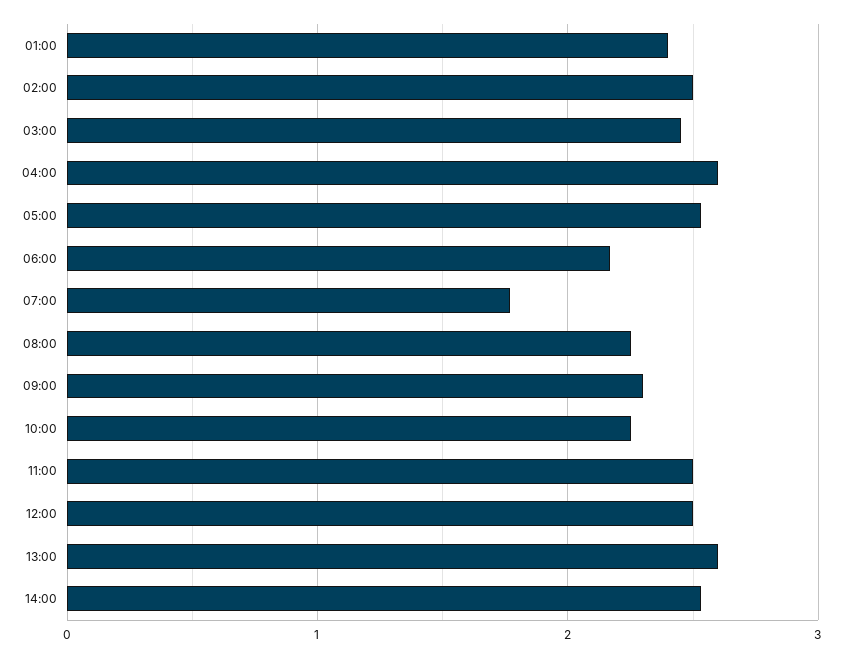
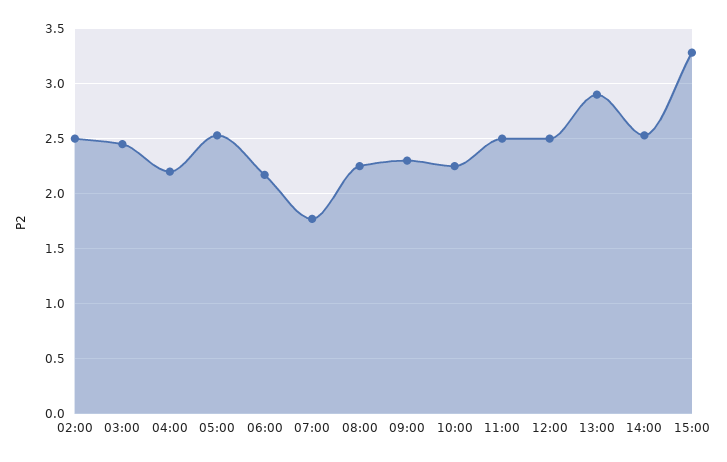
01:00: 2.4 -> none
04:00: 2.6 -> 2.2
13:00: 2.6 -> 2.9
15:00: none -> 3.3

